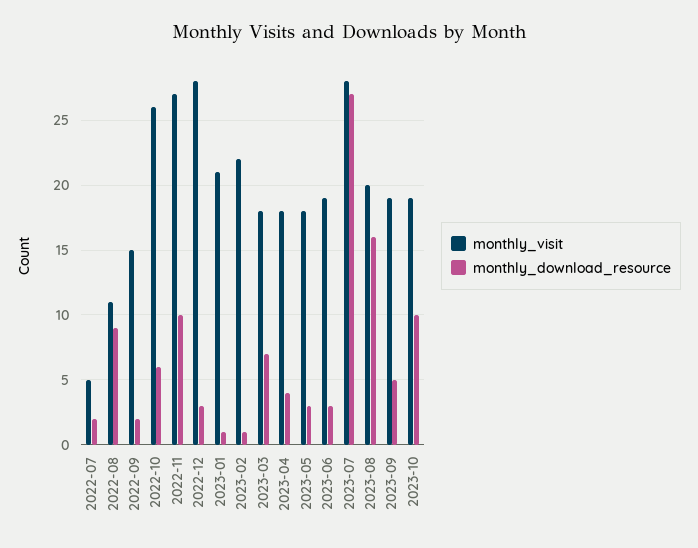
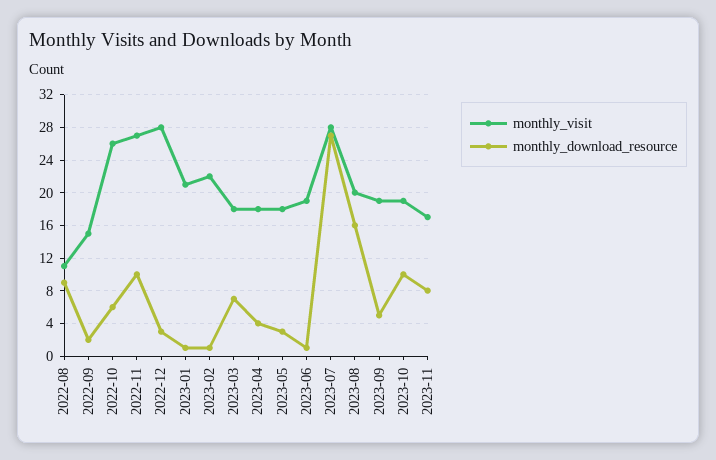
monthly_visit, 2022-07: 5 -> none
monthly_download_resource, 2022-07: 2 -> none
monthly_download_resource, 2023-06: 3 -> 1
monthly_visit, 2023-11: none -> 17
monthly_download_resource, 2023-11: none -> 8

